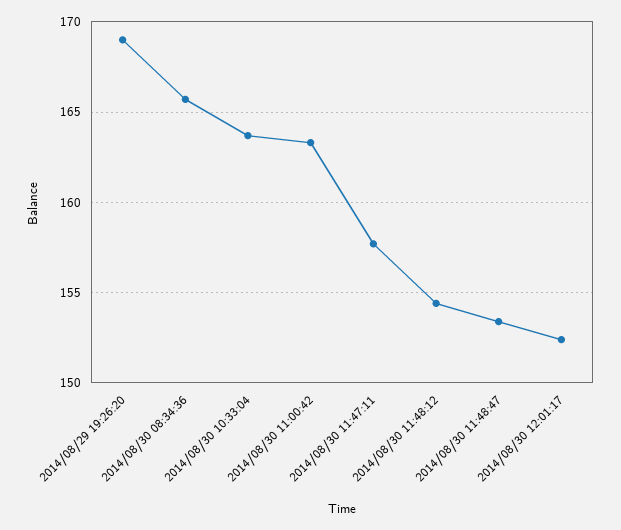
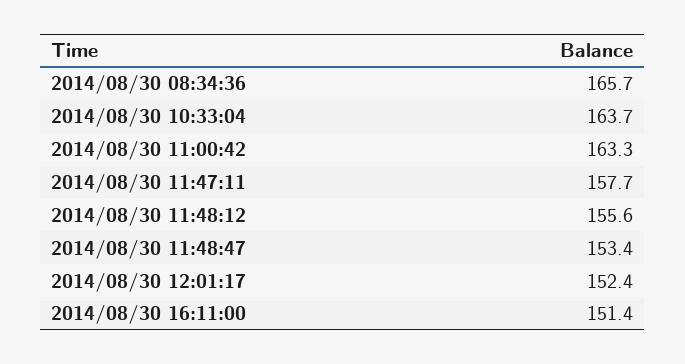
2014/08/29 19:26:20: 169 -> none
2014/08/30 11:48:12: 154.5 -> 155.6
2014/08/30 16:11:00: none -> 151.4

